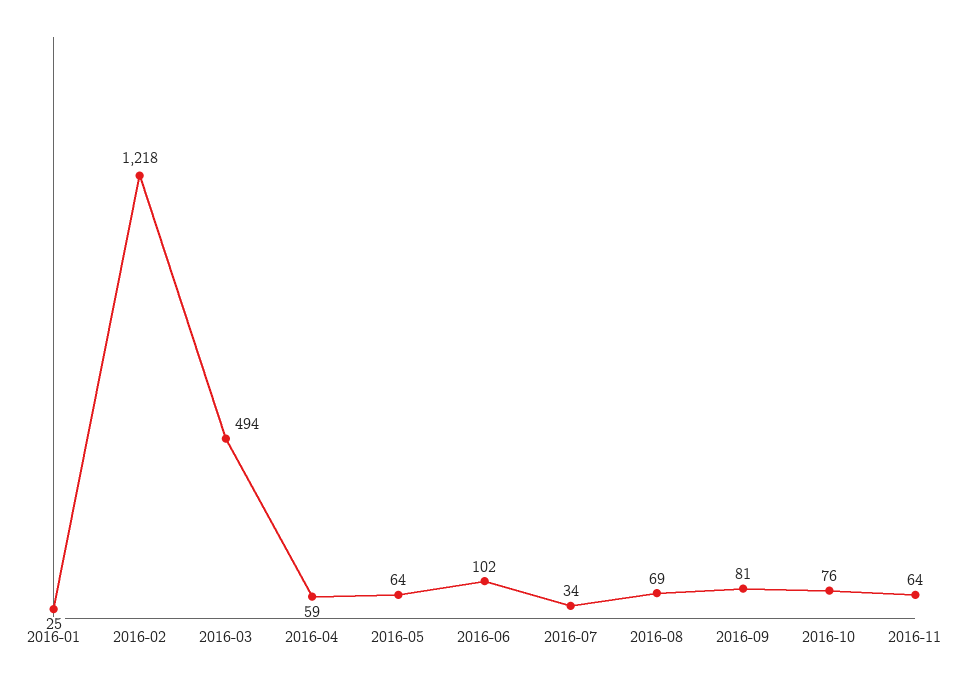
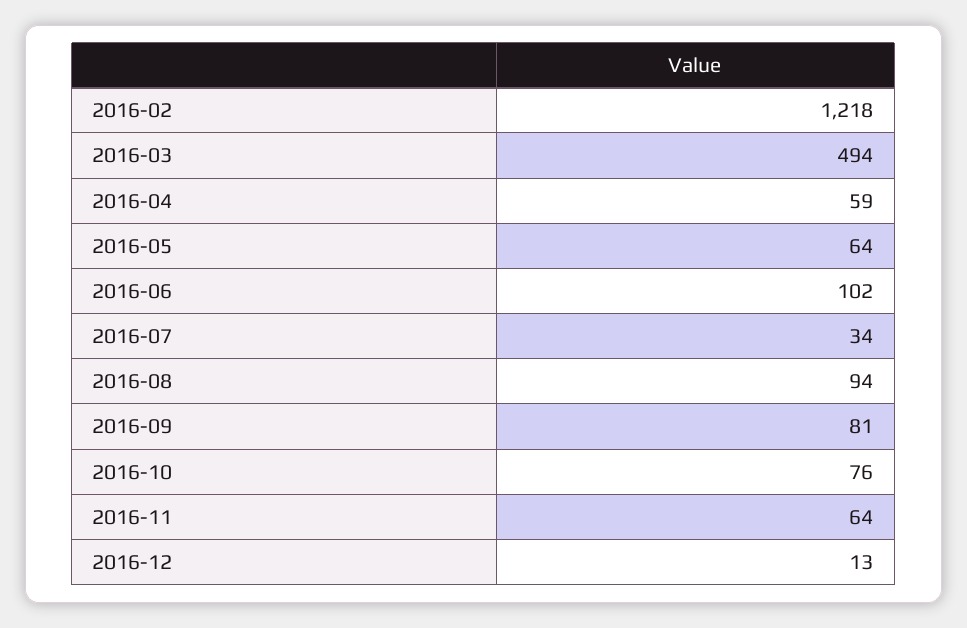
2016-01: 25 -> none
2016-08: 69 -> 94
2016-12: none -> 13

